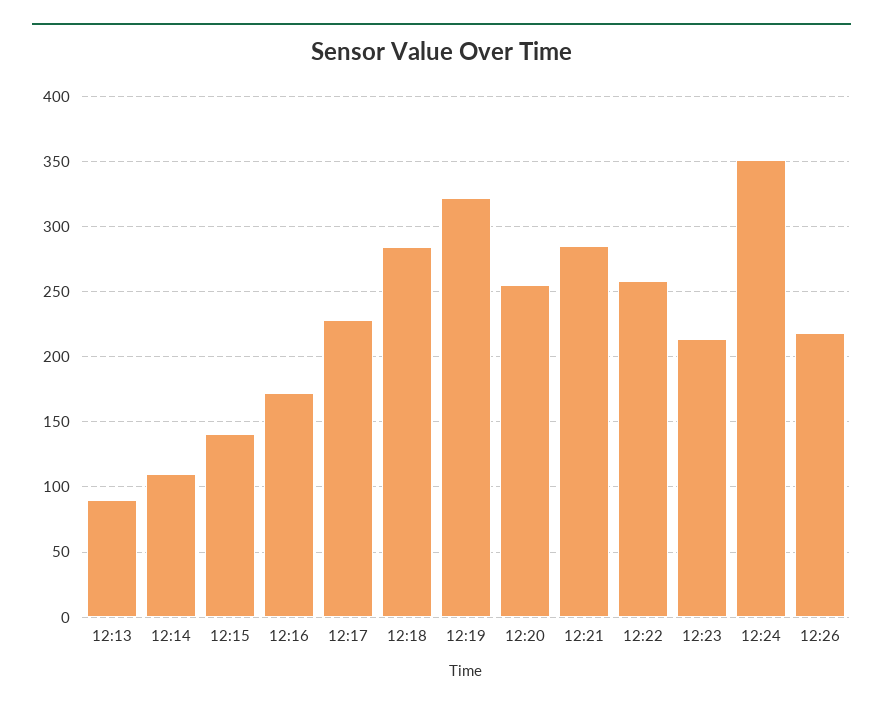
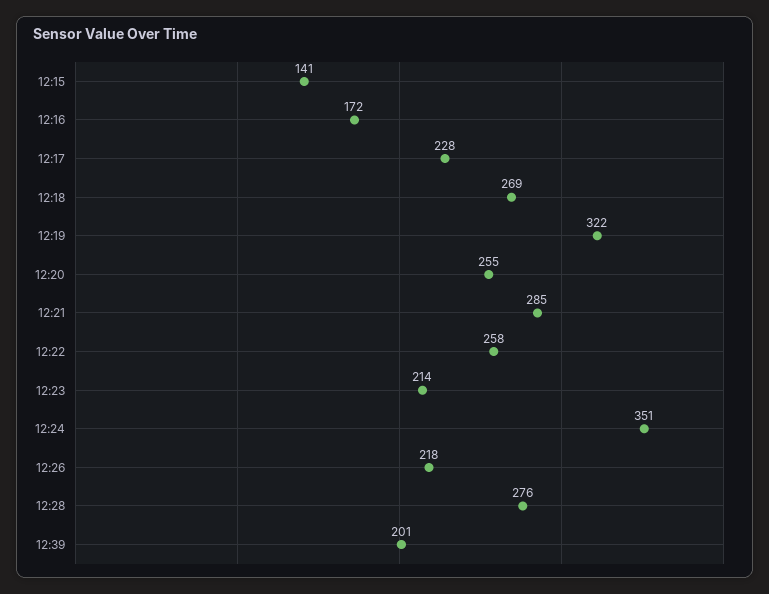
12:13: 90 -> none
12:14: 110 -> none
12:18: 285 -> 269
12:28: none -> 276
12:39: none -> 201

